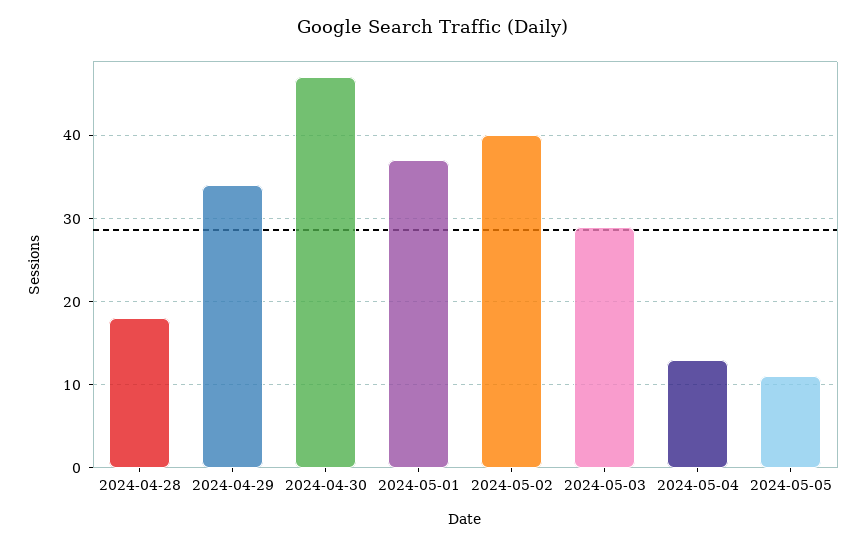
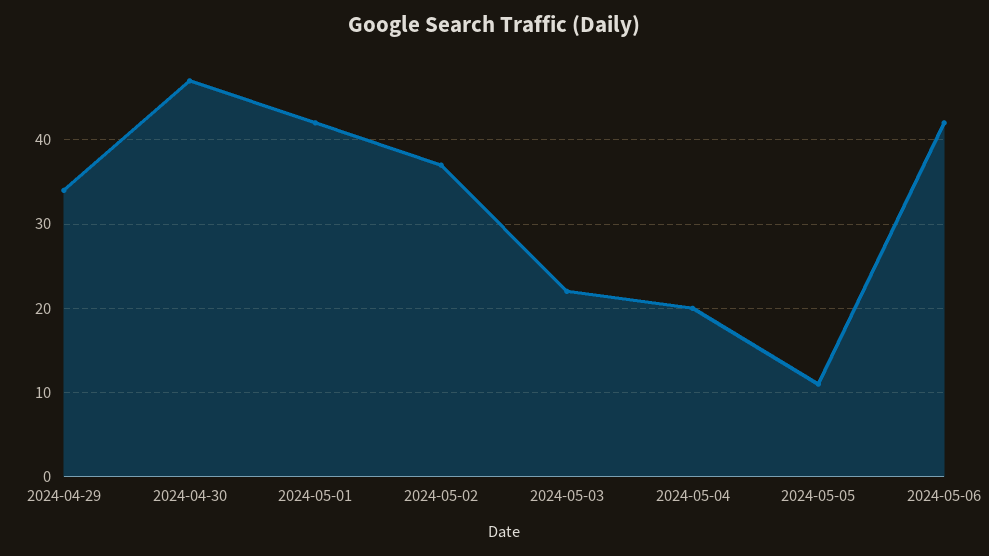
2024-04-28: 18 -> none
2024-05-01: 37 -> 42
2024-05-02: 40 -> 37
2024-05-03: 29 -> 22
2024-05-04: 13 -> 20
2024-05-06: none -> 42

